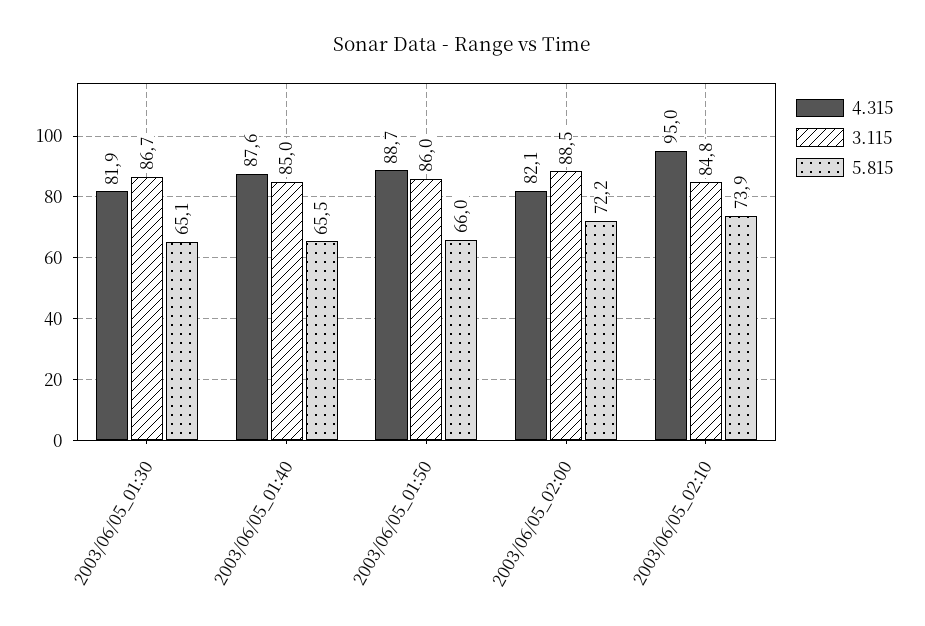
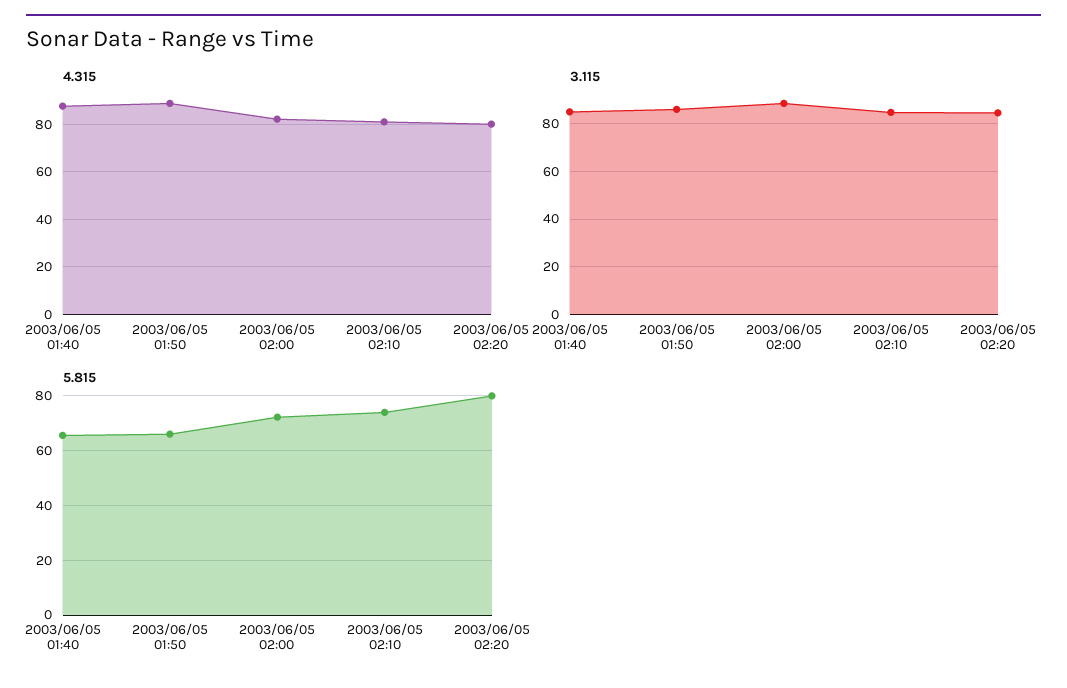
4.315, 2003/06/05_01:30: 81.9 -> none
3.115, 2003/06/05_01:30: 86.7 -> none
5.815, 2003/06/05_01:30: 65.1 -> none
4.315, 2003/06/05_02:10: 95 -> 80
4.315, 2003/06/05 02:20: none -> 80
3.115, 2003/06/05 02:20: none -> 85
5.815, 2003/06/05 02:20: none -> 80

